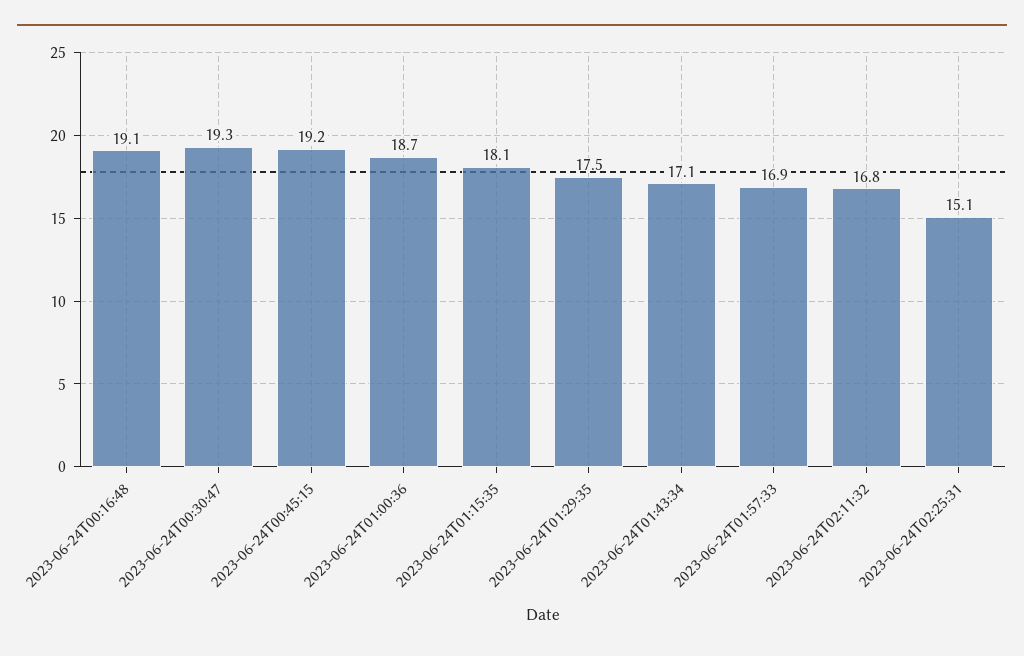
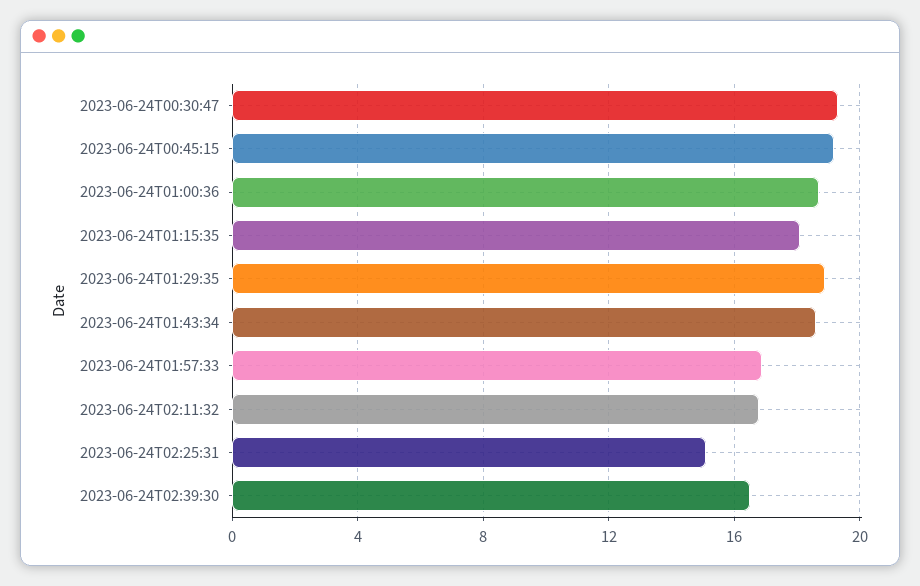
2023-06-24T00:16:48: 19.1 -> none
2023-06-24T01:29:35: 17.5 -> 19
2023-06-24T01:43:34: 17.1 -> 18.5
2023-06-24T02:39:30: none -> 16.5

